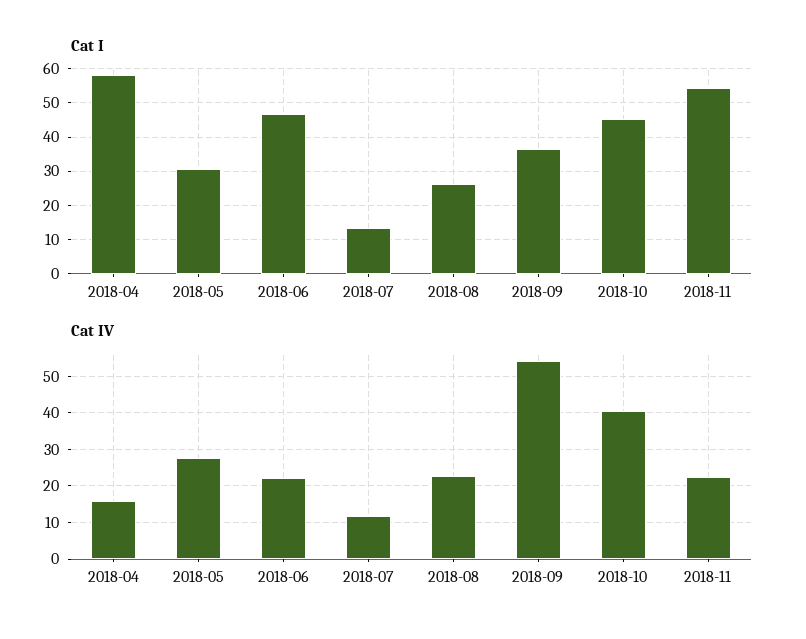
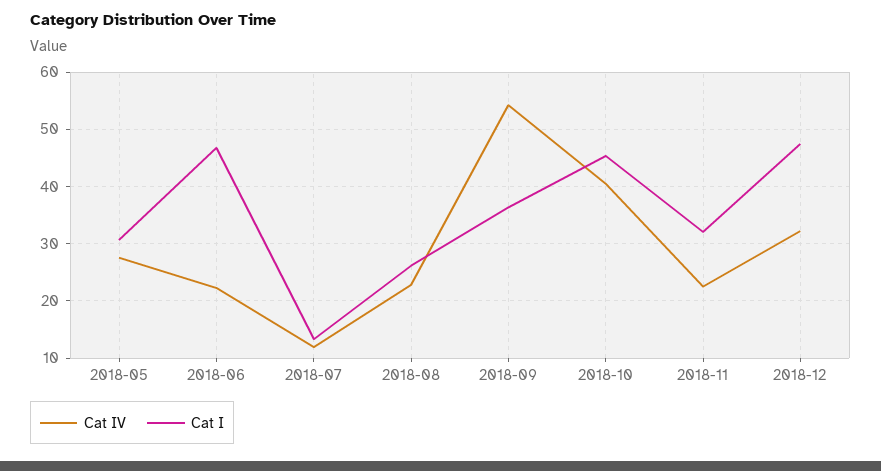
Cat I, 2018-04: 58 -> none
Cat I, 2018-11: 54 -> 32
Cat IV, 2018-04: 16 -> none
Cat IV, 2018-12: none -> 32
Cat I, 2018-12: none -> 48

